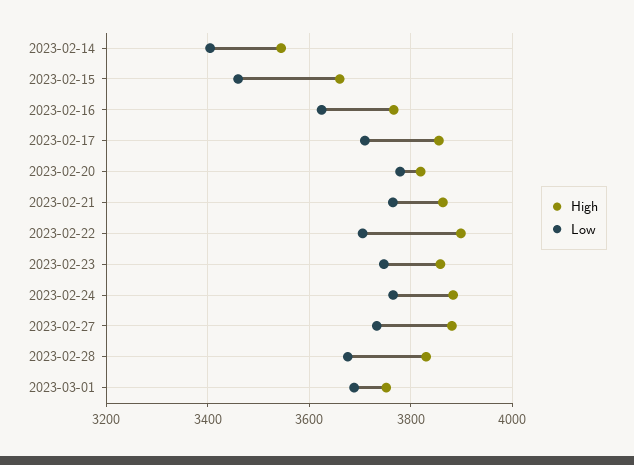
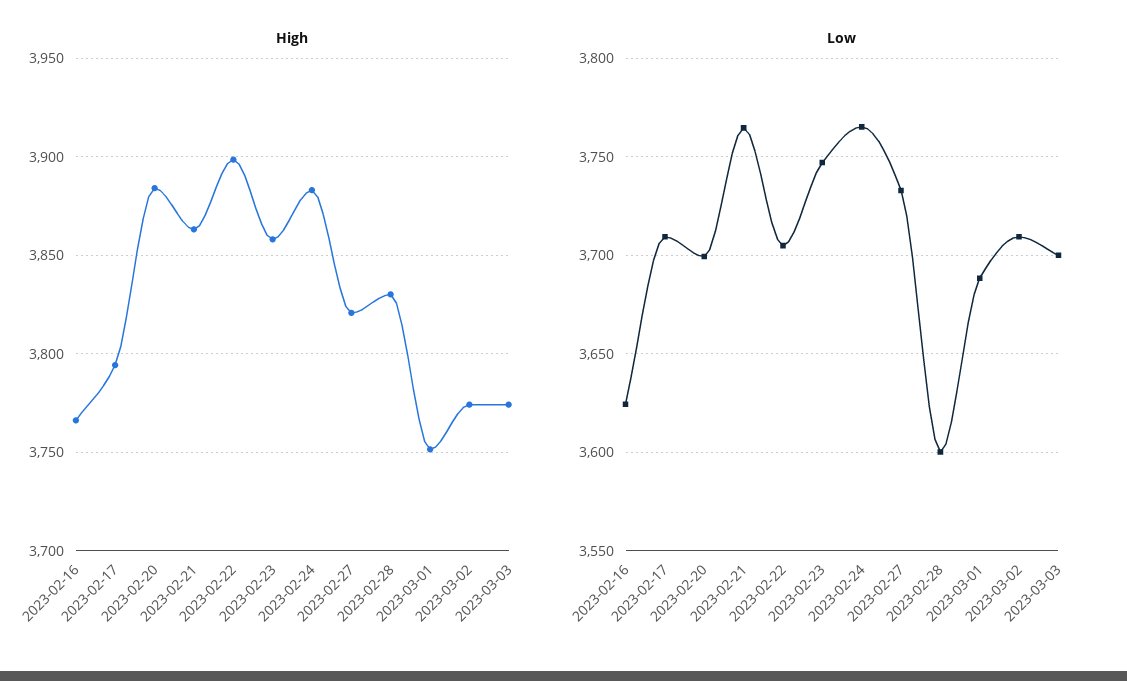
High, 2023-02-14: 3540 -> none
Low, 2023-02-14: 3400 -> none
High, 2023-02-15: 3660 -> none
Low, 2023-02-15: 3460 -> none
High, 2023-02-17: 3860 -> 3795
High, 2023-02-20: 3820 -> 3885
Low, 2023-02-20: 3780 -> 3700
High, 2023-02-27: 3880 -> 3820
Low, 2023-02-28: 3680 -> 3600
High, 2023-03-02: none -> 3775
High, 2023-03-03: none -> 3775
Low, 2023-03-02: none -> 3710
Low, 2023-03-03: none -> 3700

